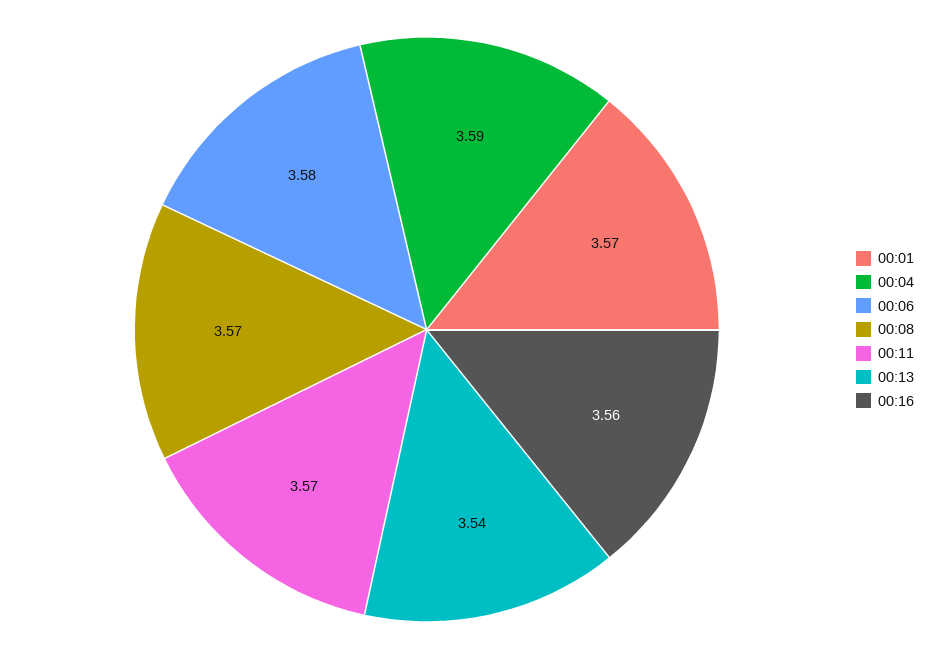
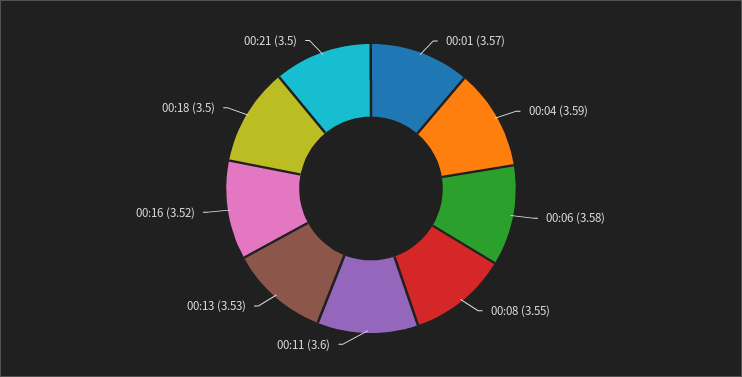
00:08: 3.57 -> 3.55
00:11: 3.57 -> 3.6
00:13: 3.54 -> 3.53
00:16: 3.56 -> 3.52
00:18: none -> 3.5
00:21: none -> 3.5

